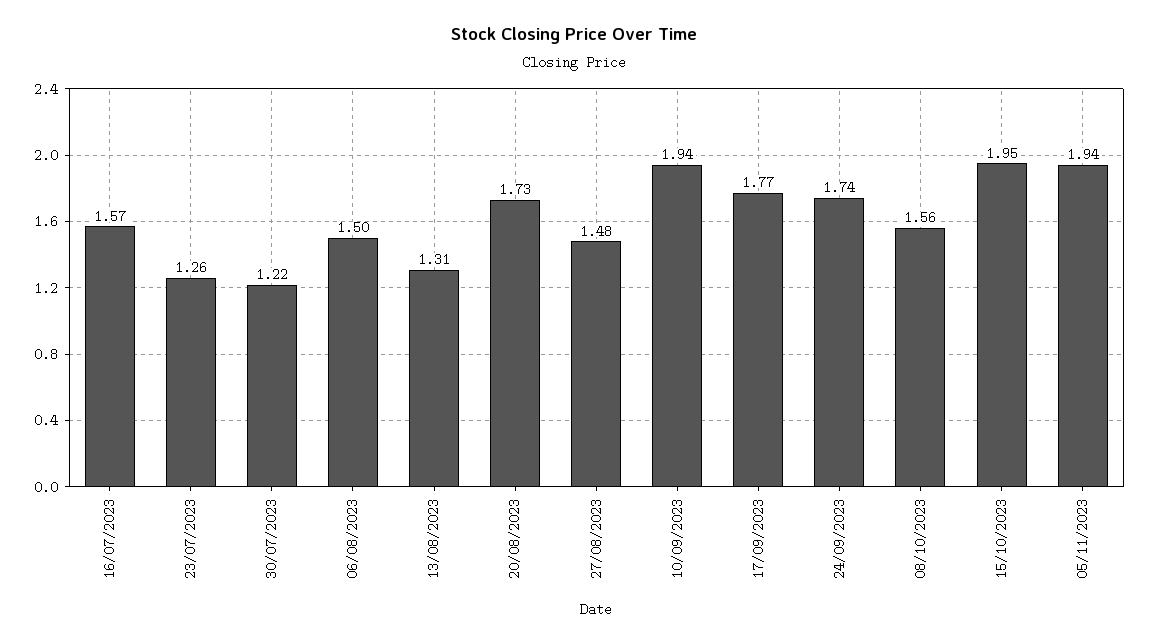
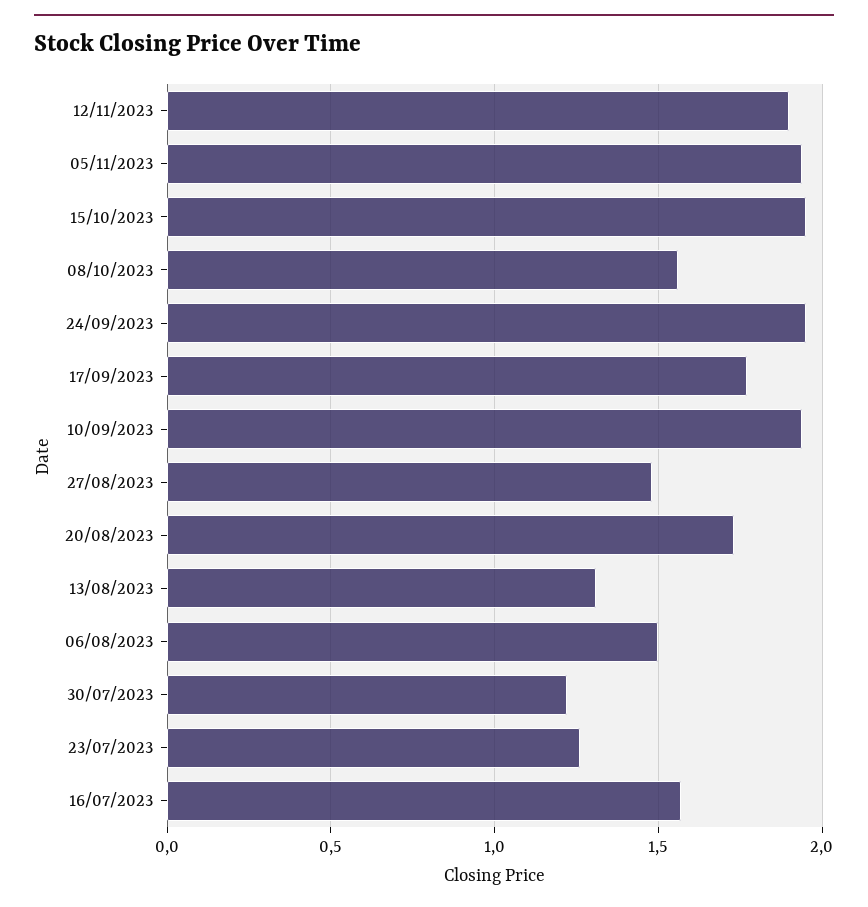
24/09/2023: 1.74 -> 1.95
12/11/2023: none -> 1.9

